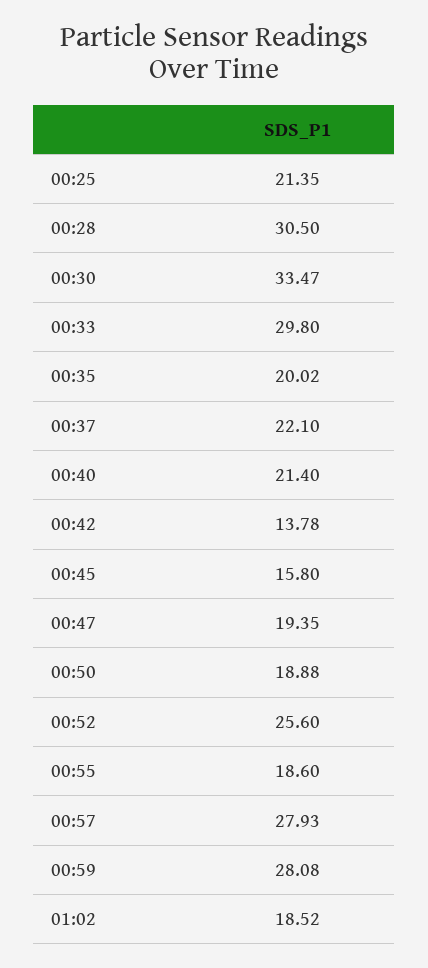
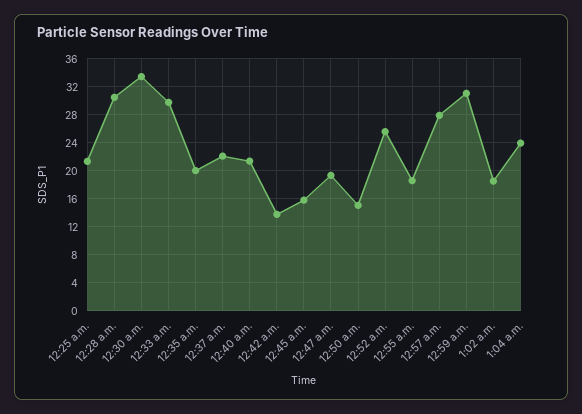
00:50: 18.88 -> 15
00:59: 28.08 -> 31
1:04 a.m.: none -> 24

